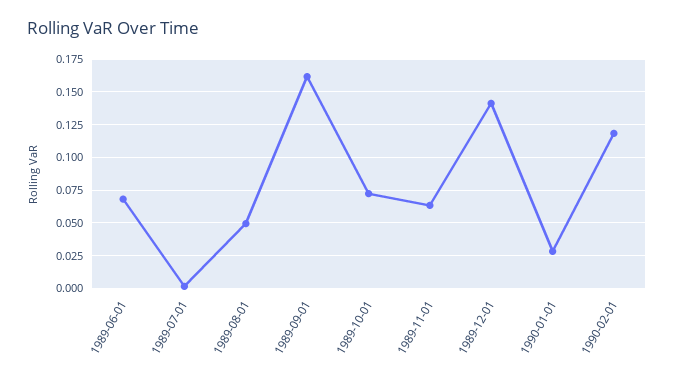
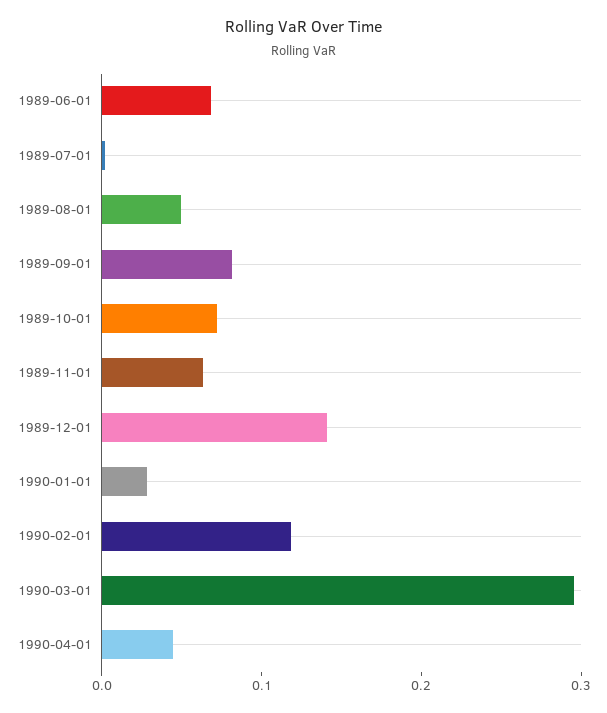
1989-09-01: 0.16 -> 0.08
1990-03-01: none -> 0.3
1990-04-01: none -> 0.04

